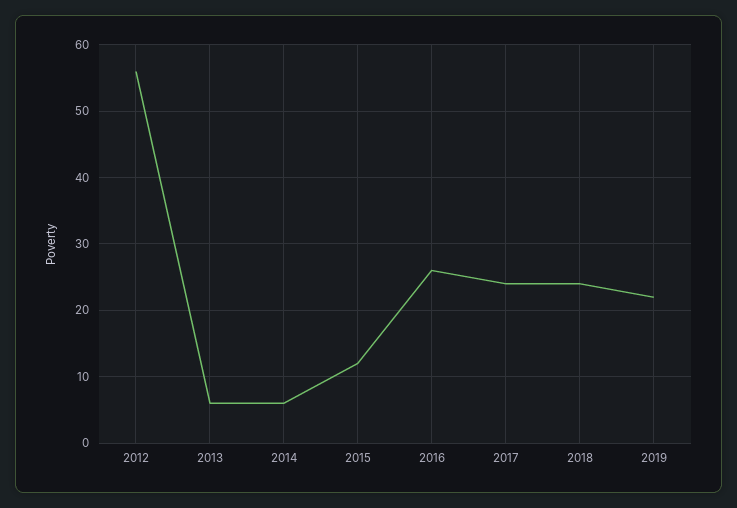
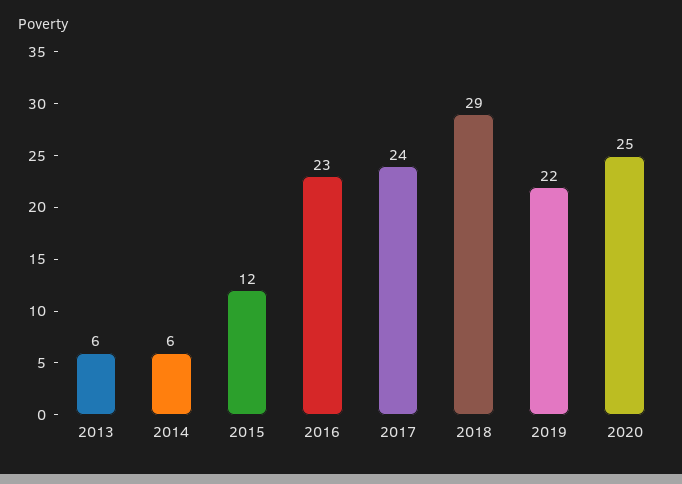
2012: 56 -> none
2016: 26 -> 23
2018: 24 -> 29
2020: none -> 25

